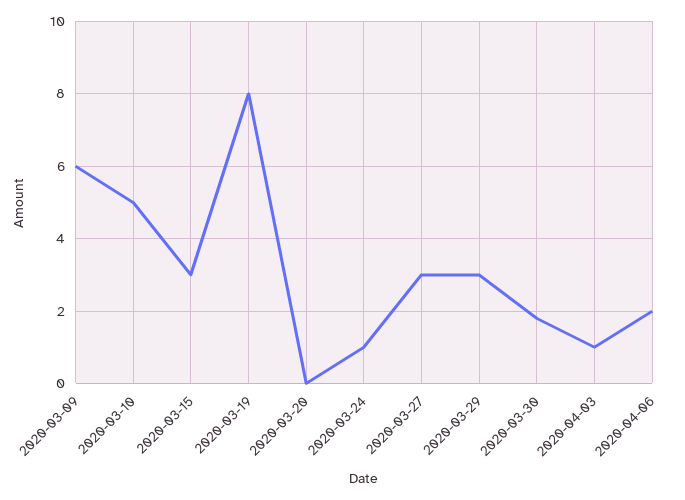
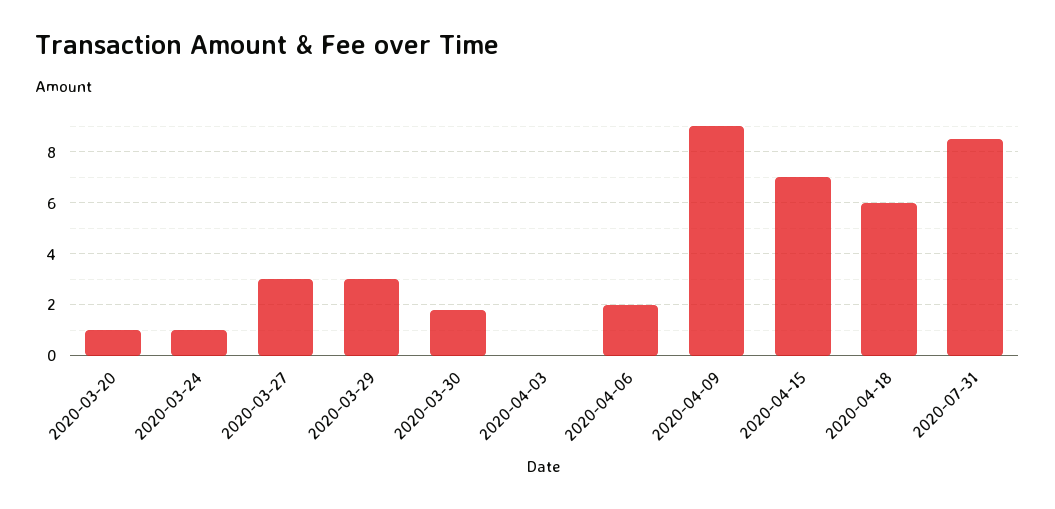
2020-03-09: 6 -> none
2020-03-10: 5 -> none
2020-03-15: 3 -> none
2020-03-19: 8 -> none
2020-03-20: 0 -> 1
2020-04-03: 1 -> 0
2020-04-09: none -> 9
2020-04-15: none -> 7
2020-04-18: none -> 6
2020-07-31: none -> 8.5

